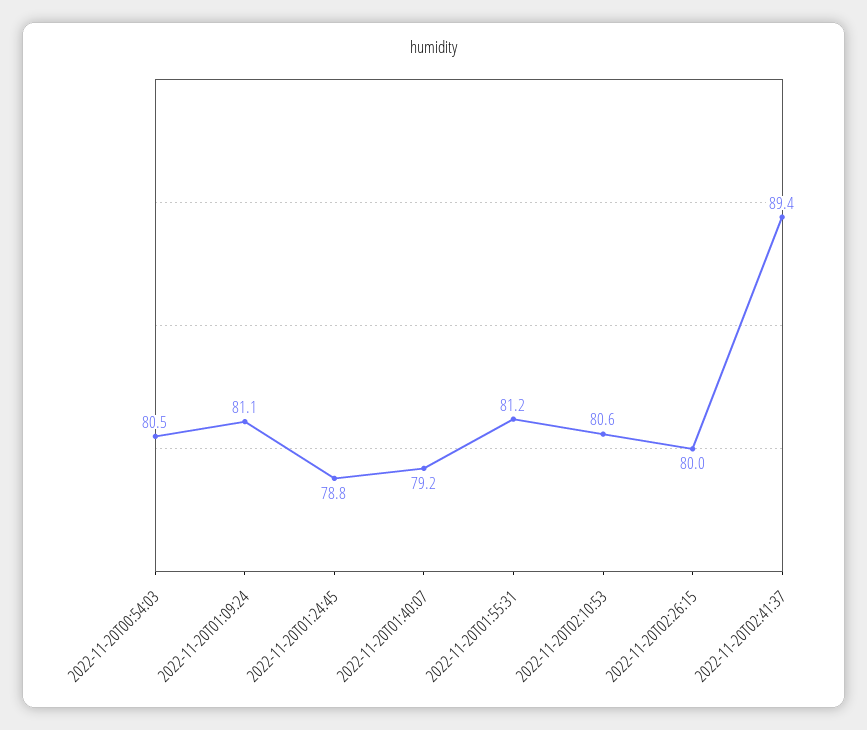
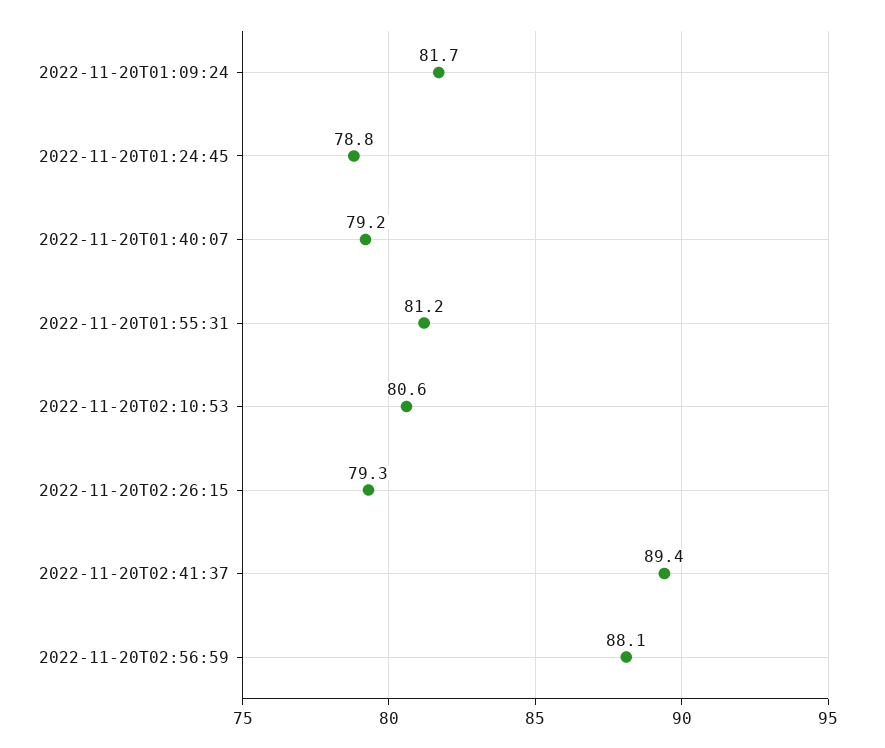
2022-11-20T00:54:03: 80.5 -> none
2022-11-20T01:09:24: 81.1 -> 81.7
2022-11-20T02:26:15: 80 -> 79.3
2022-11-20T02:56:59: none -> 88.1

